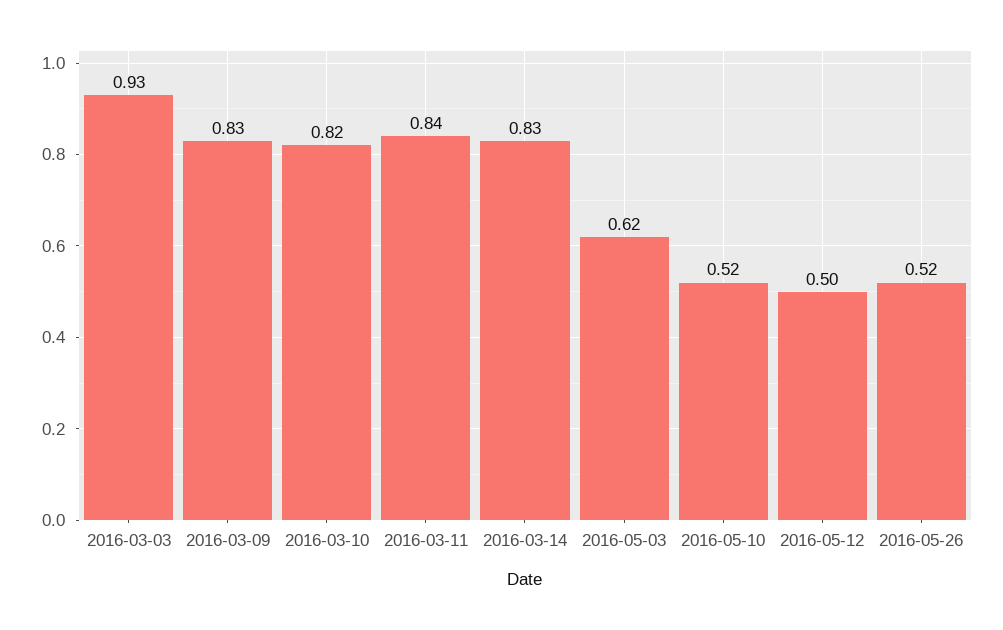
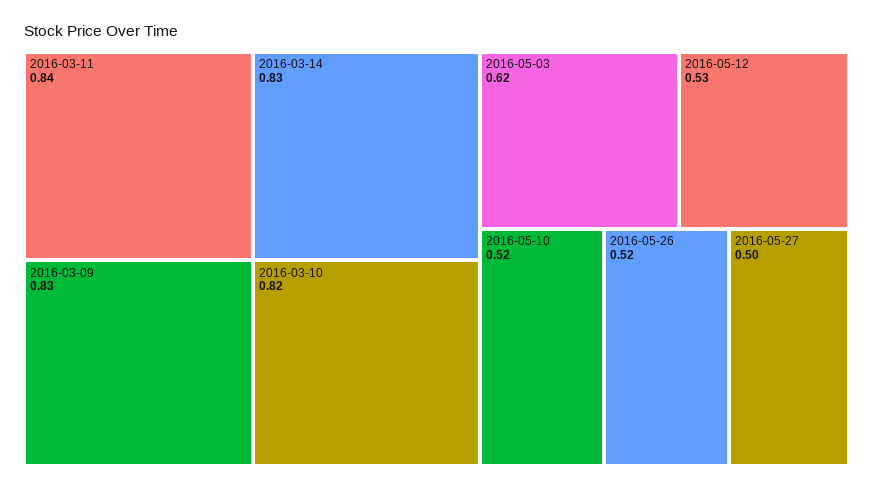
2016-03-03: 0.93 -> none
2016-05-12: 0.5 -> 0.53
2016-05-27: none -> 0.5

